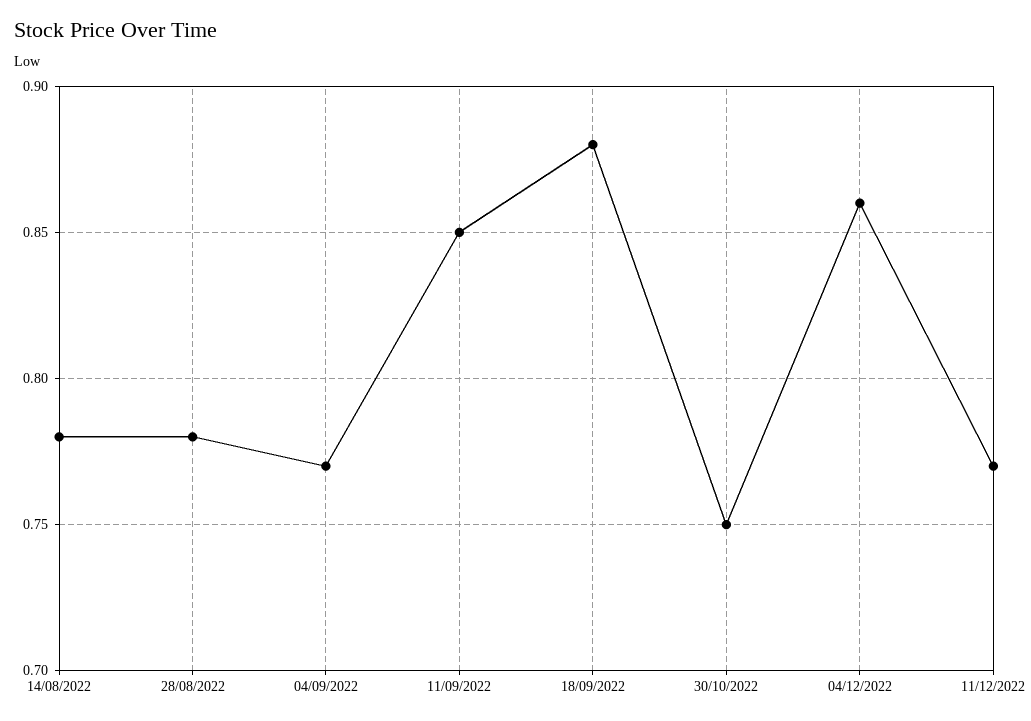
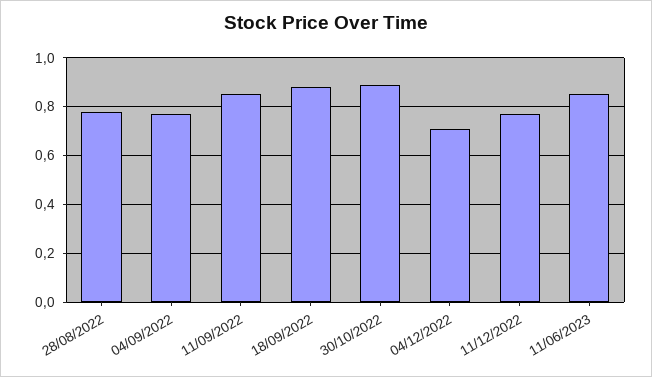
14/08/2022: 0.78 -> none
30/10/2022: 0.75 -> 0.9
04/12/2022: 0.86 -> 0.7
11/06/2023: none -> 0.85

